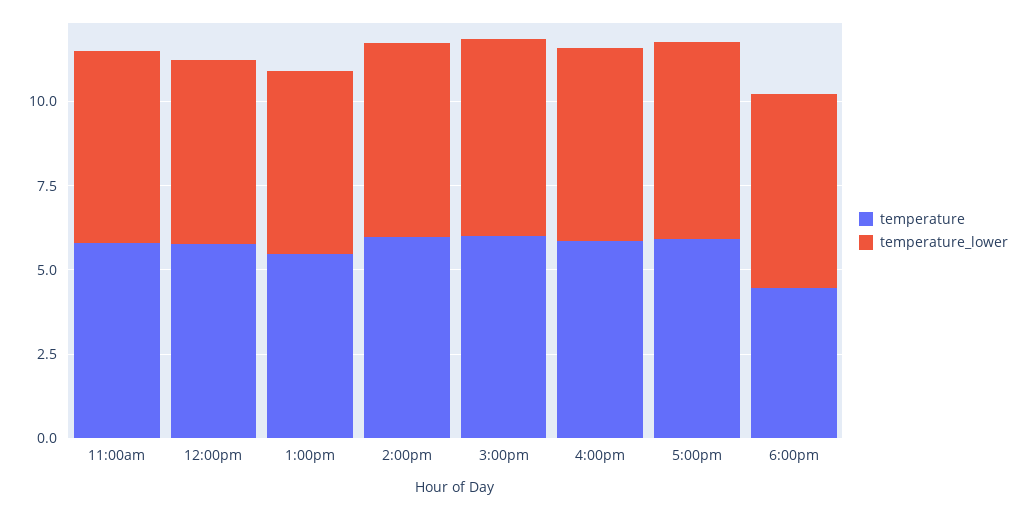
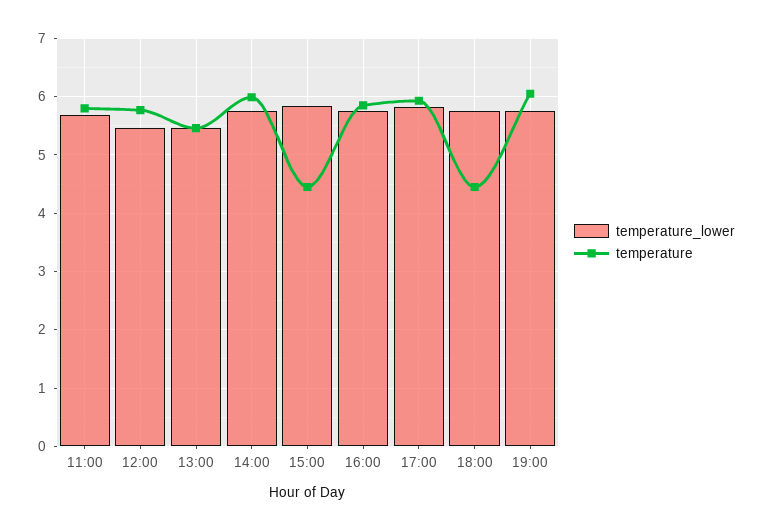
temperature, 3:00pm: 6 -> 4.4
temperature_lower, 19:00: none -> 5.8
temperature, 19:00: none -> 6

